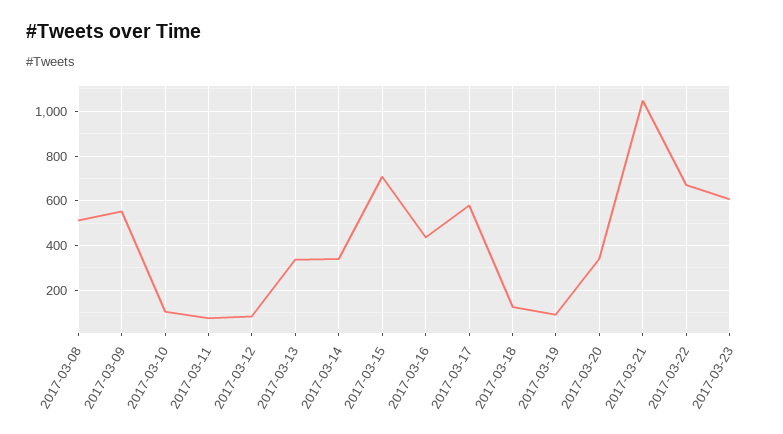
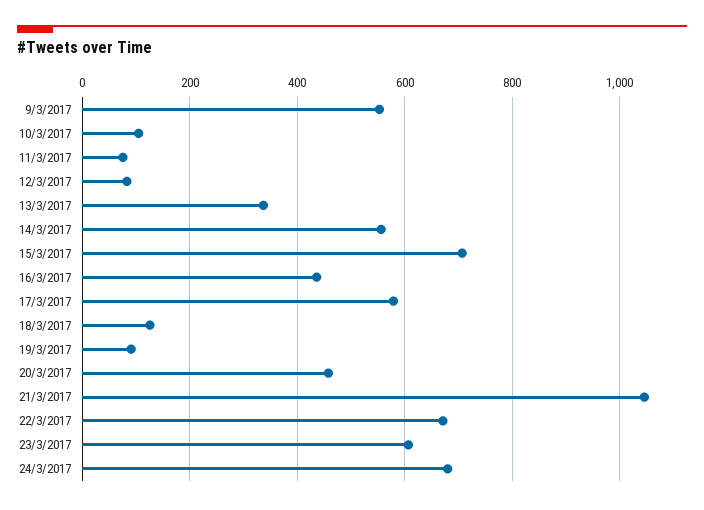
2017-03-08: 500 -> none
2017-03-14: 350 -> 560
2017-03-20: 350 -> 460
24/3/2017: none -> 680

